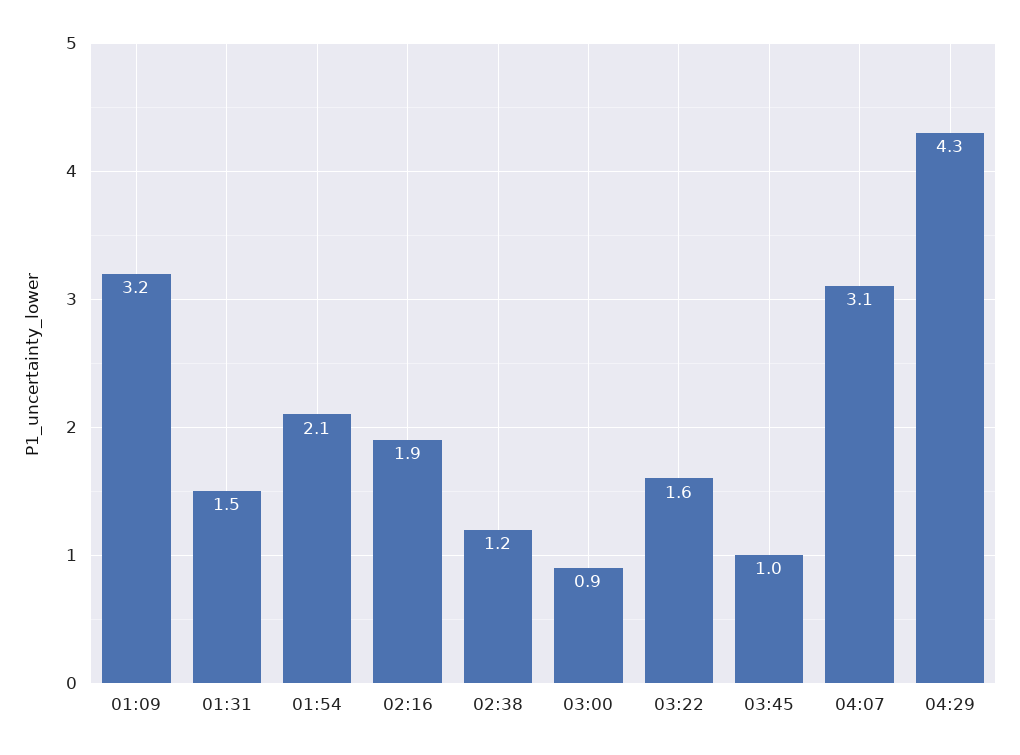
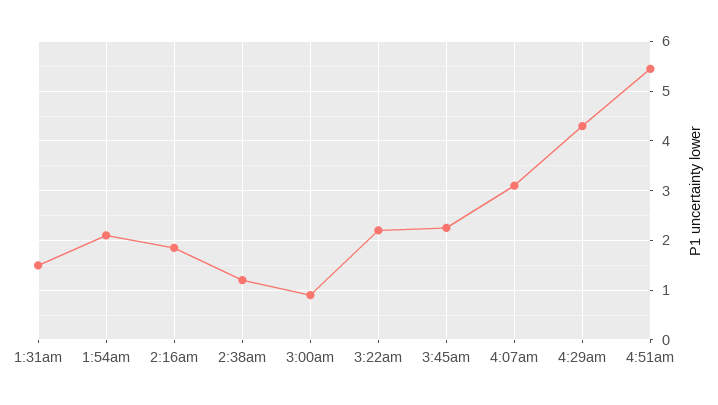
01:09: 3.2 -> none
03:22: 1.6 -> 2.2
03:45: 1 -> 2.2
4:51am: none -> 5.4

